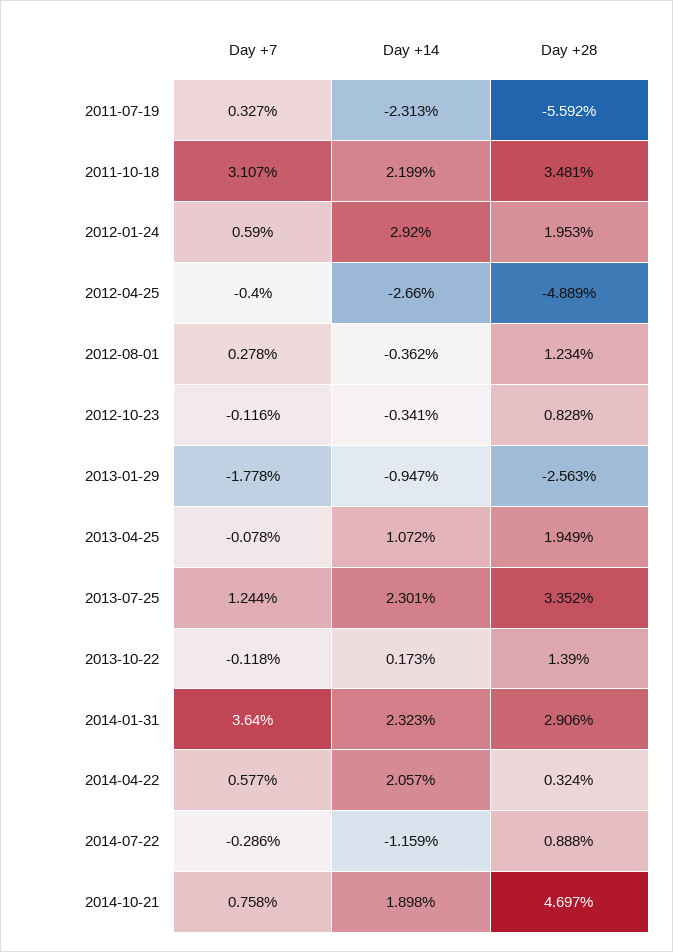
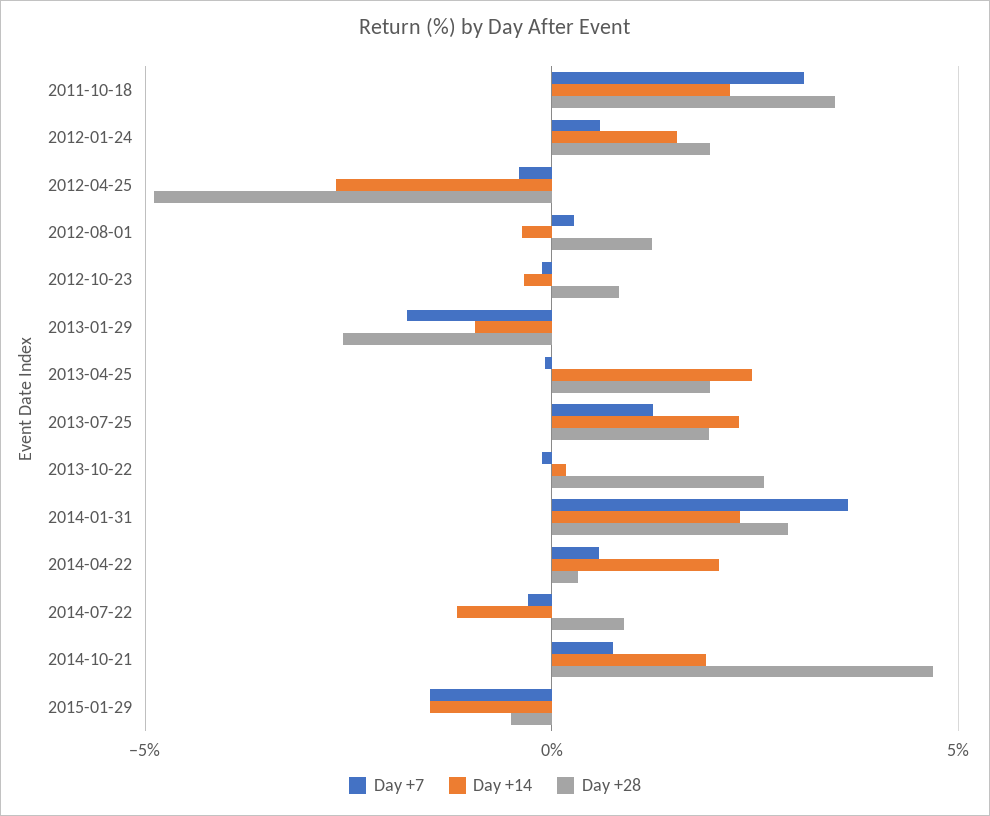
Day +7, 2011-07-19: 0.327 -> none
Day +14, 2011-07-19: -2.313 -> none
Day +28, 2011-07-19: -5.592 -> none
Day +14, 2012-01-24: 2.92 -> 1.5
Day +14, 2013-04-25: 1.072 -> 2.5
Day +28, 2013-07-25: 3.352 -> 2
Day +28, 2013-10-22: 1.39 -> 2.5
Day +7, 2015-01-29: none -> -1.5
Day +14, 2015-01-29: none -> -1.5
Day +28, 2015-01-29: none -> -0.5

